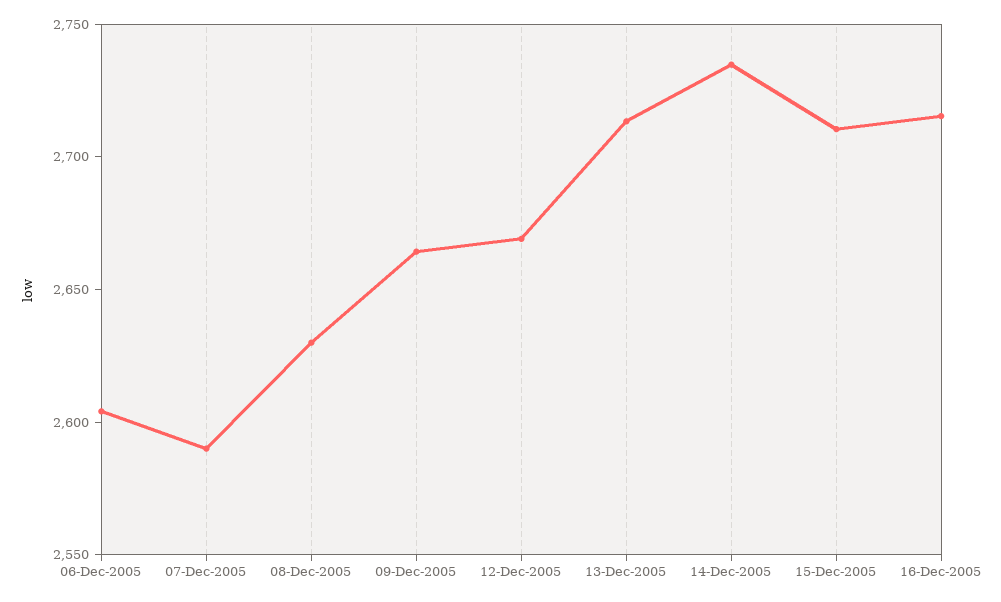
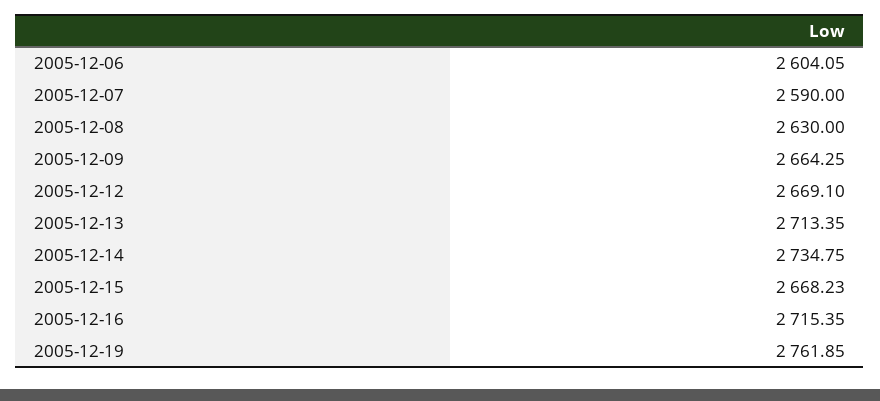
15-Dec-2005: 2710 -> 2668.23
2005-12-19: none -> 2761.85

